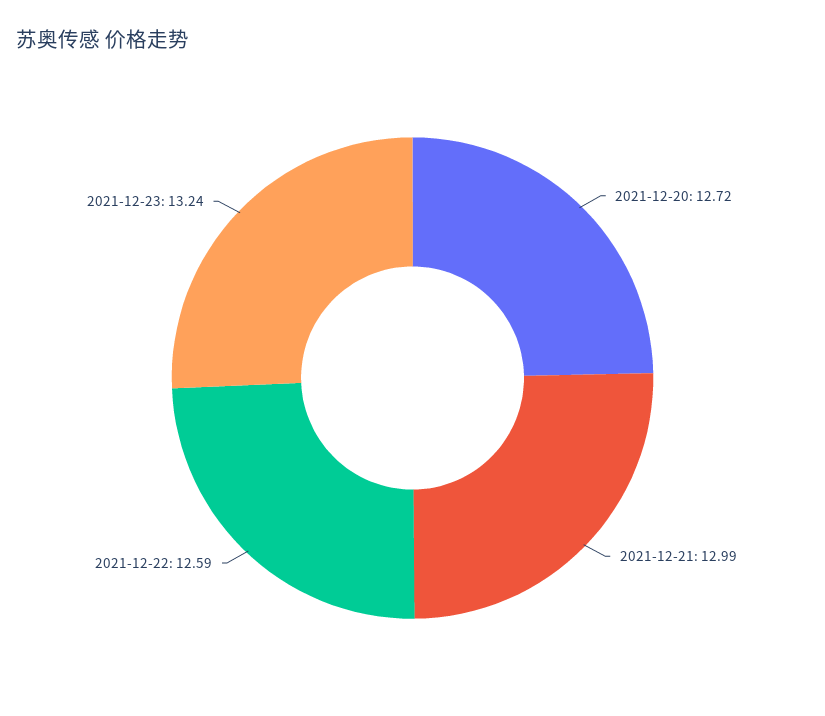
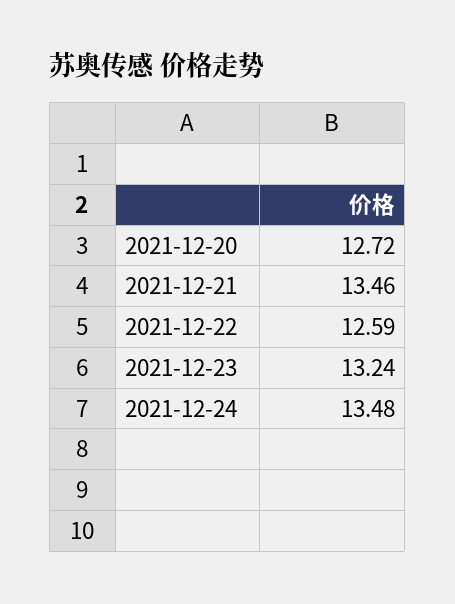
2021-12-21: 12.99 -> 13.46
2021-12-24: none -> 13.48

